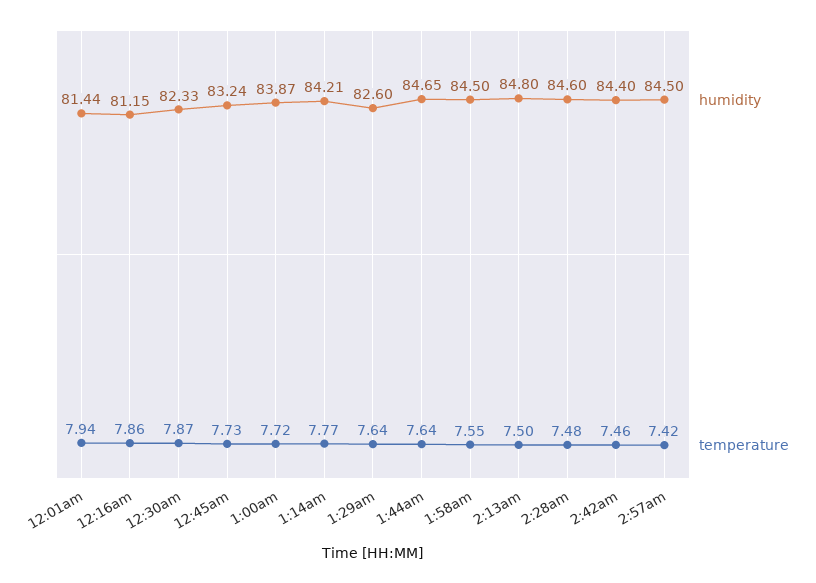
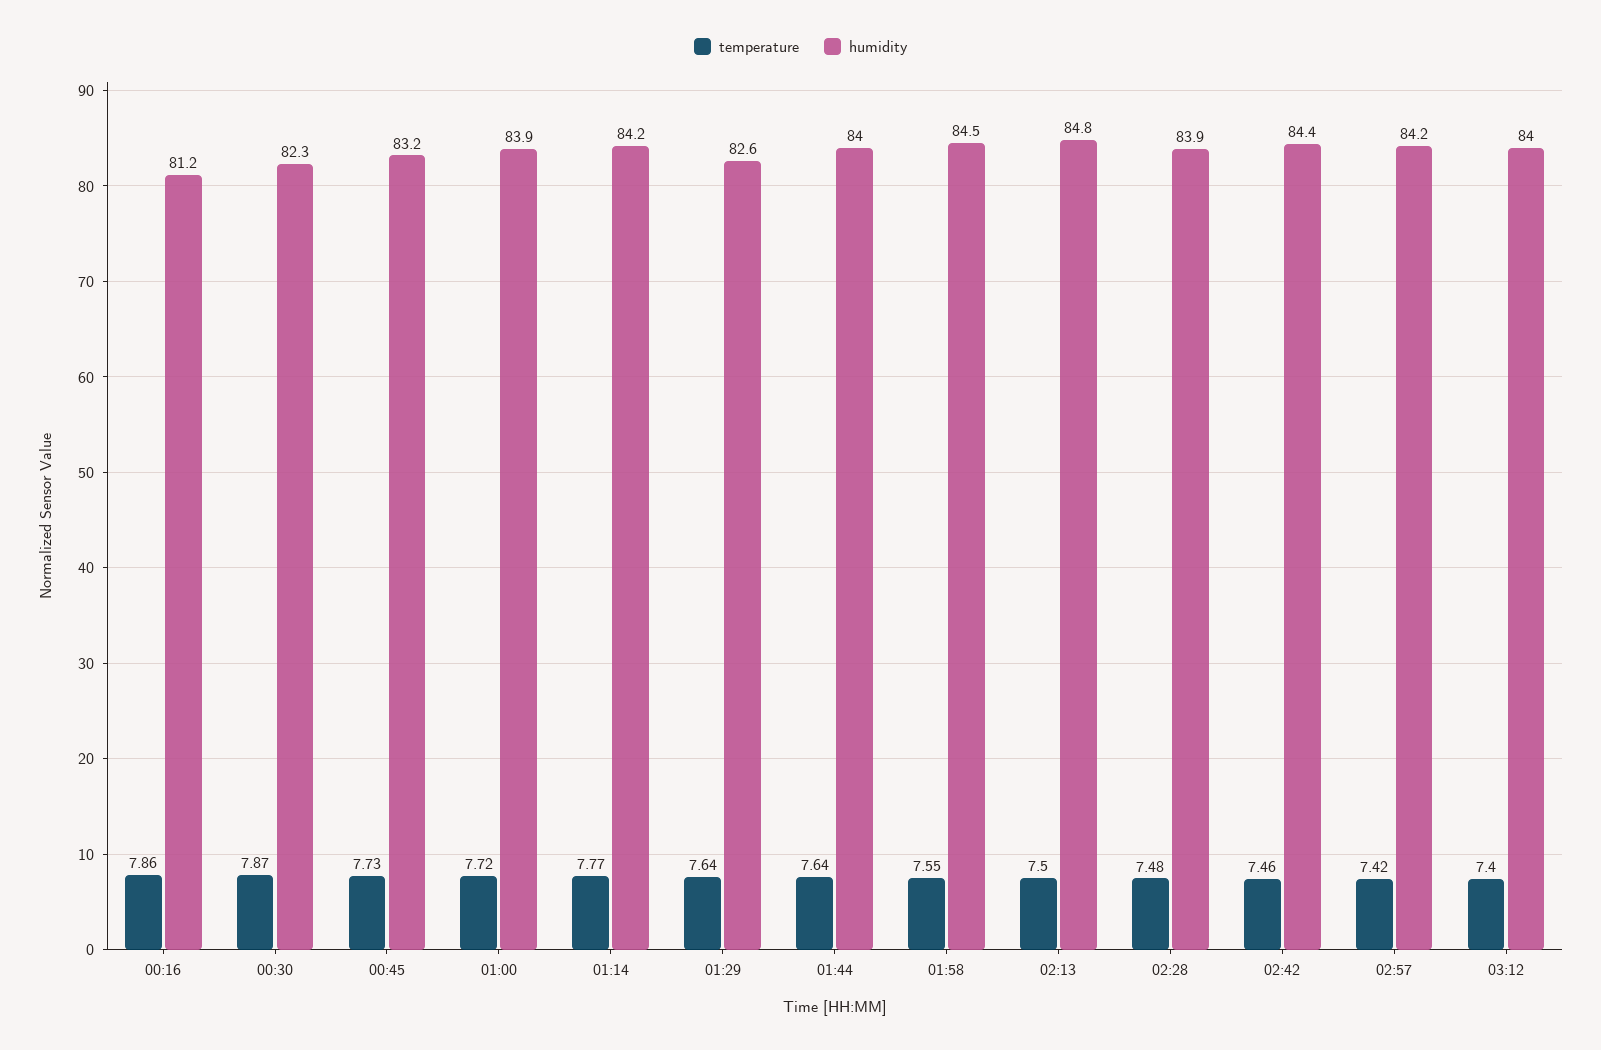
humidity, 12:01am: 81.44 -> none
temperature, 12:01am: 7.94 -> none
humidity, 1:44am: 84.65 -> 84
humidity, 2:28am: 84.6 -> 83.9
humidity, 2:57am: 84.5 -> 84.2
temperature, 03:12: none -> 7.4
humidity, 03:12: none -> 84

